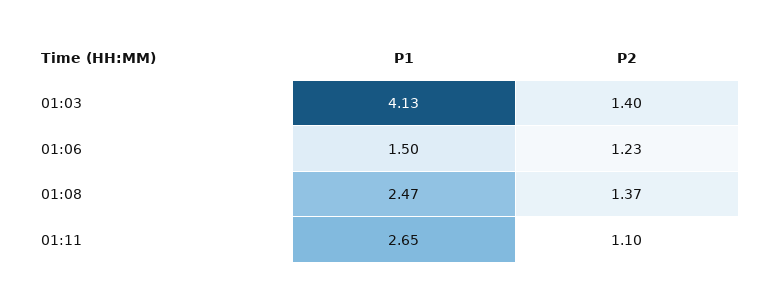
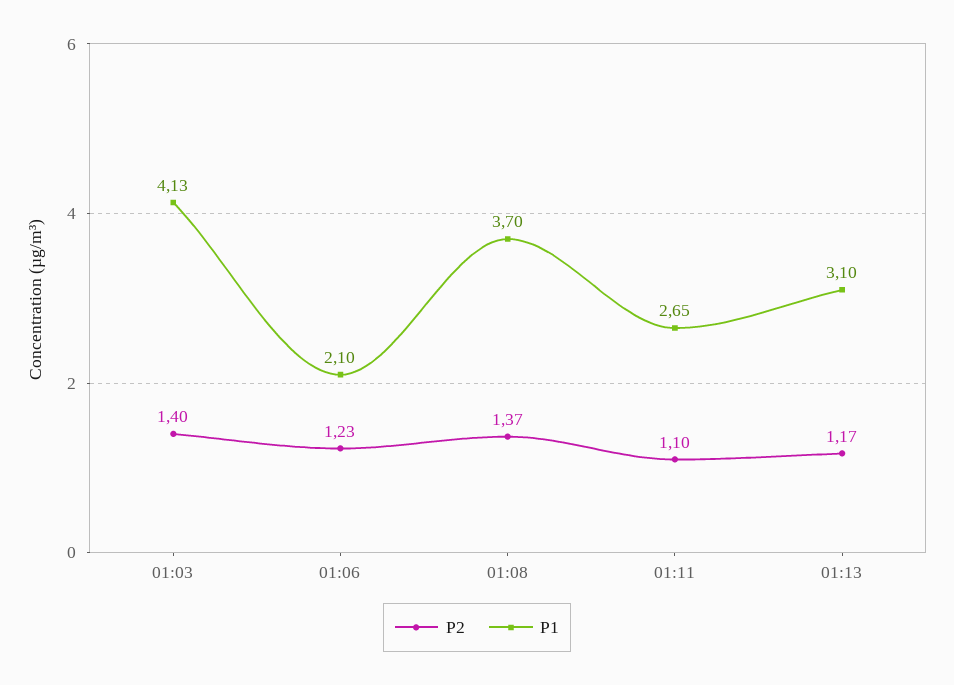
P1, 01:06: 1.5 -> 2.1
P1, 01:08: 2.47 -> 3.7
P2, 01:13: none -> 1.17
P1, 01:13: none -> 3.1

